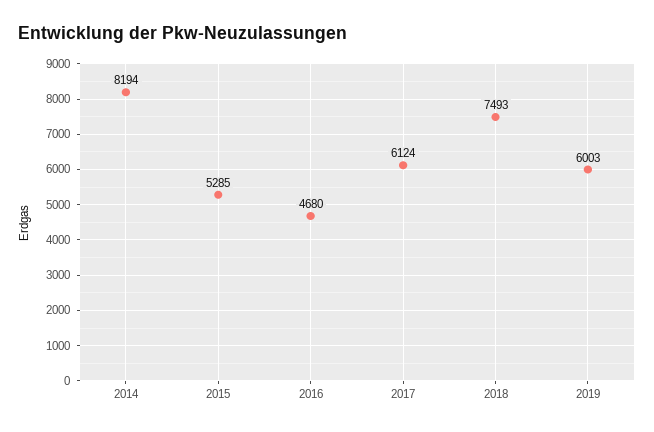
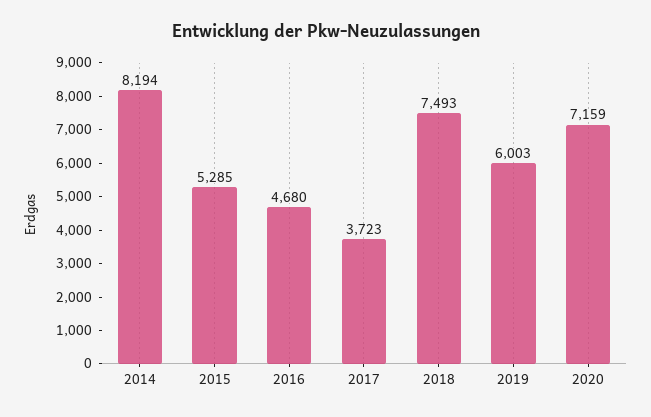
2017: 6124 -> 3723
2020: none -> 7159

